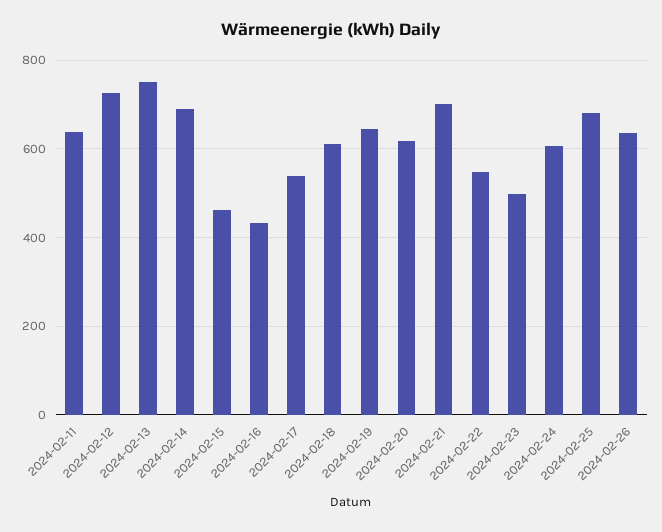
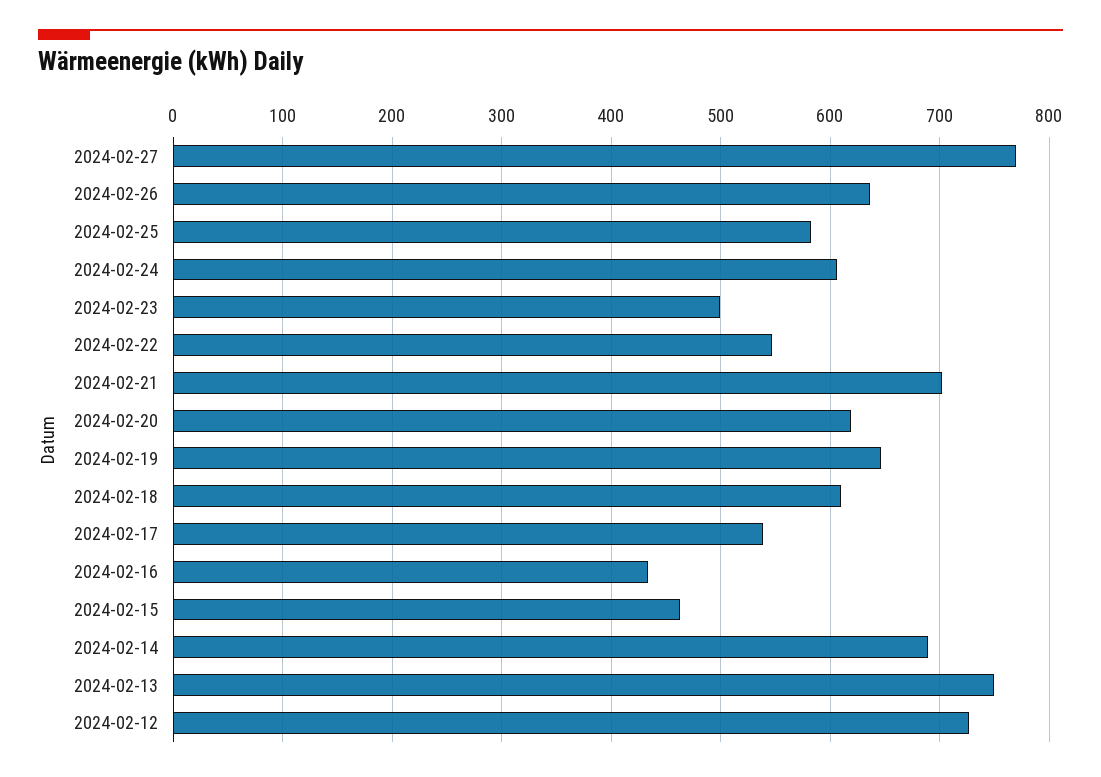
2024-02-11: 640 -> none
2024-02-25: 680 -> 580
2024-02-27: none -> 770

